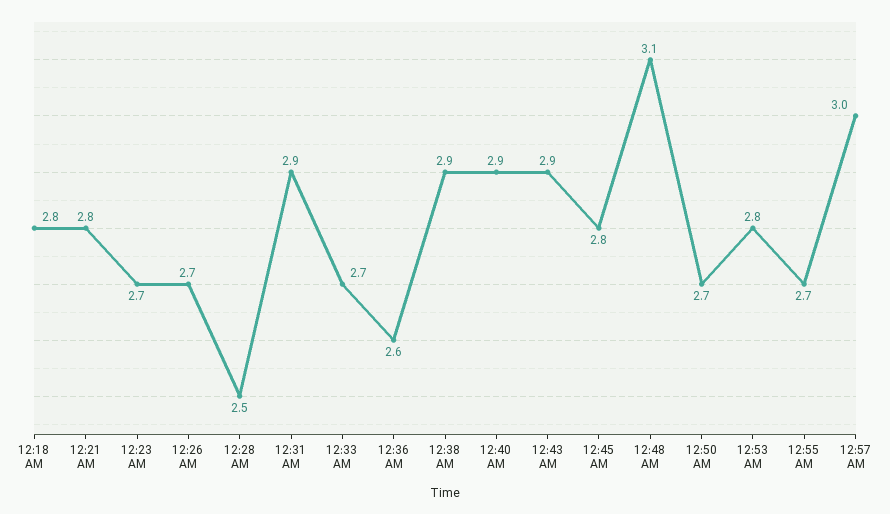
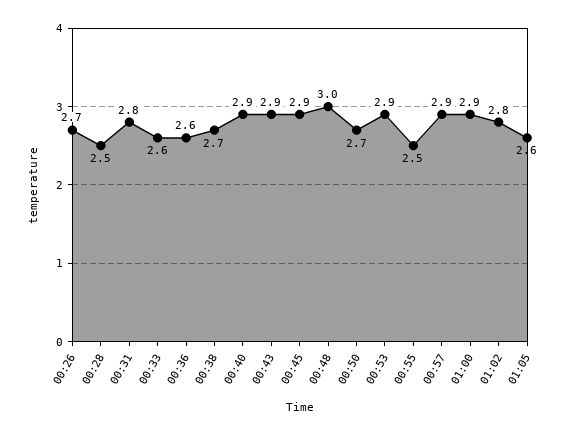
12:18 AM: 2.8 -> none
12:21 AM: 2.8 -> none
12:23 AM: 2.7 -> none
12:31 AM: 2.9 -> 2.8
12:33 AM: 2.7 -> 2.6
12:38 AM: 2.9 -> 2.7
12:45 AM: 2.8 -> 2.9
12:48 AM: 3.1 -> 3
12:53 AM: 2.8 -> 2.9
12:55 AM: 2.7 -> 2.5
12:57 AM: 3 -> 2.9
01:00: none -> 2.9
01:02: none -> 2.8
01:05: none -> 2.6

